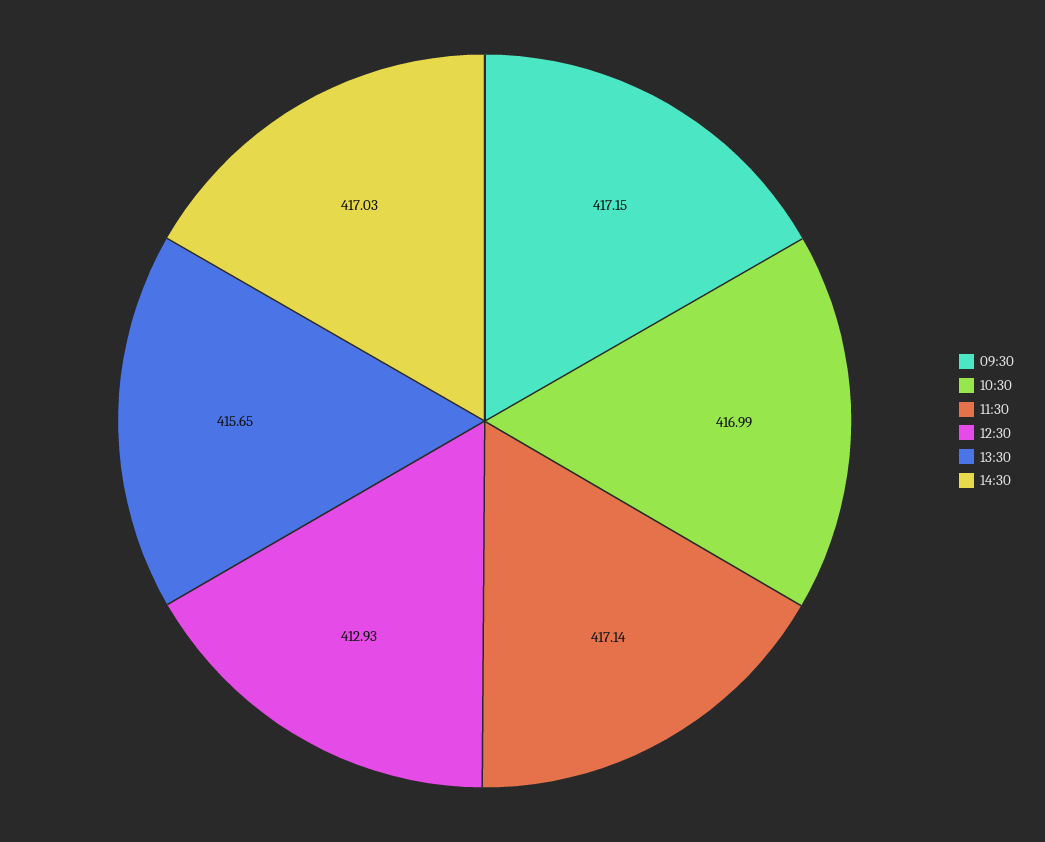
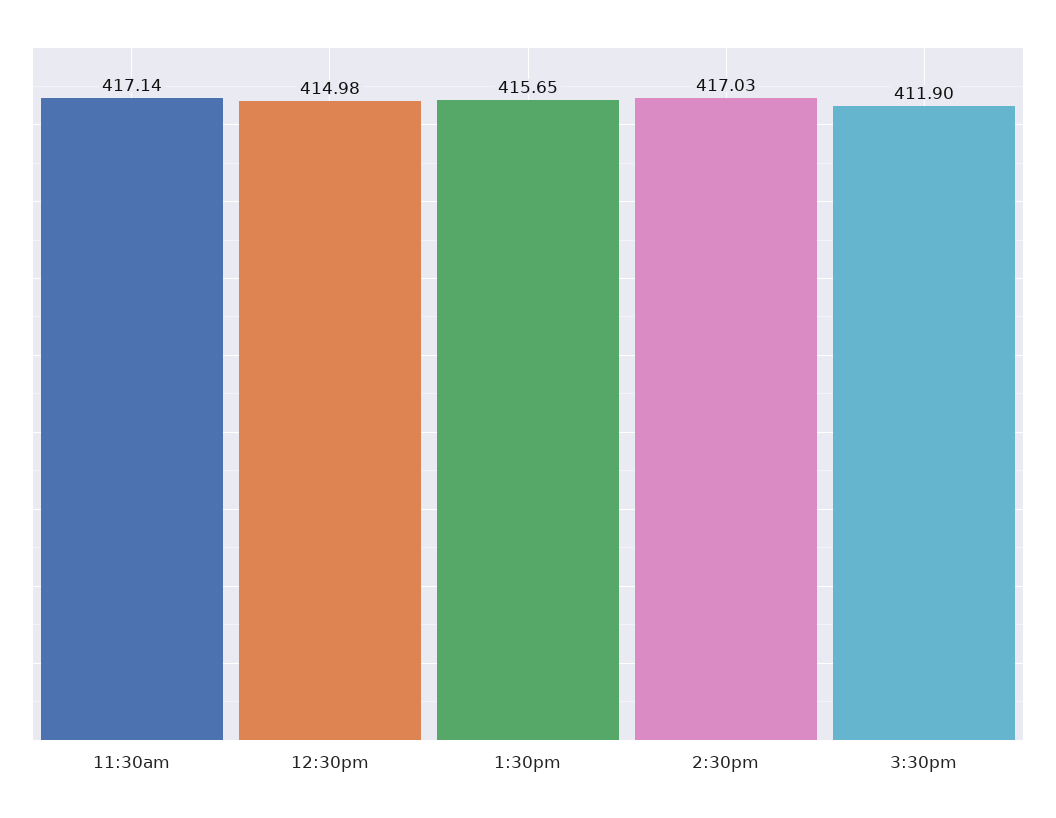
09:30: 417.15 -> none
10:30: 416.99 -> none
12:30: 412.93 -> 414.98
3:30pm: none -> 411.9

